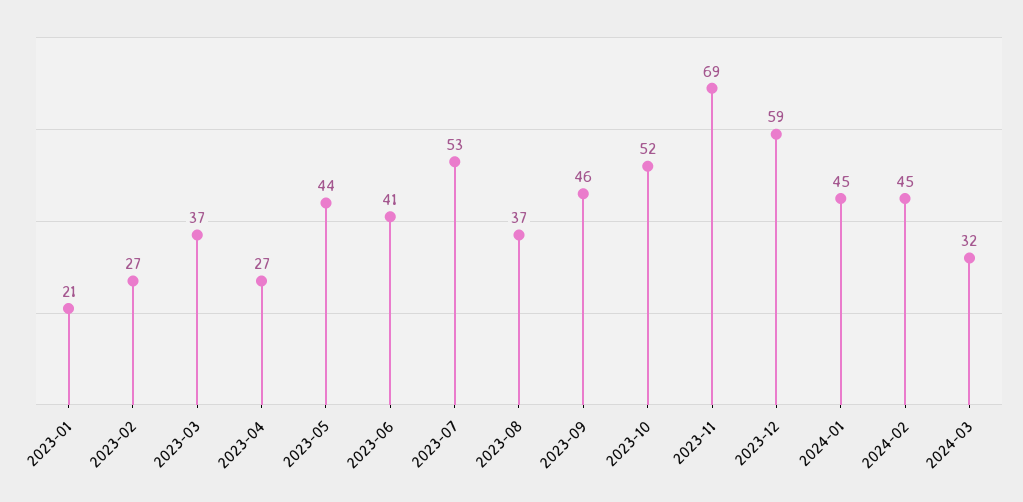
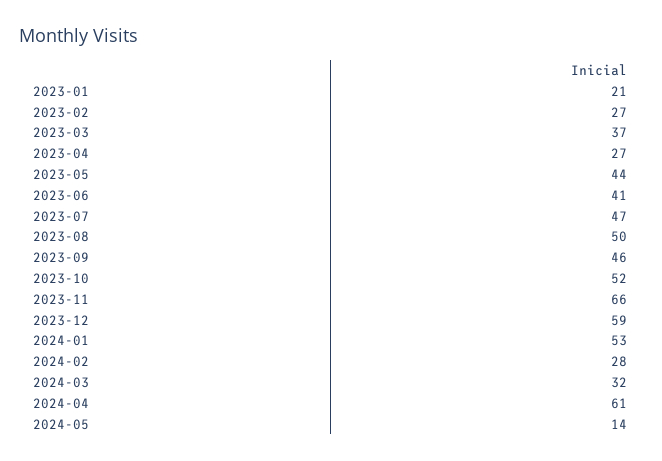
2023-07: 53 -> 47
2023-08: 37 -> 50
2023-11: 69 -> 66
2024-01: 45 -> 53
2024-02: 45 -> 28
2024-04: none -> 61
2024-05: none -> 14

